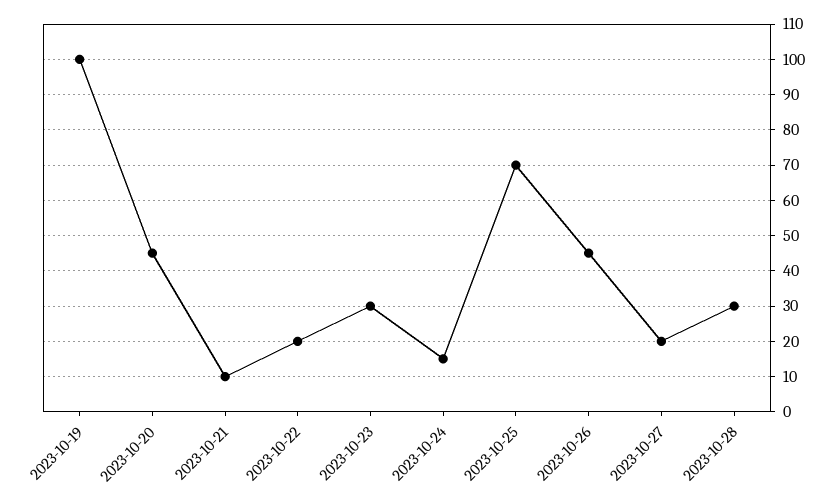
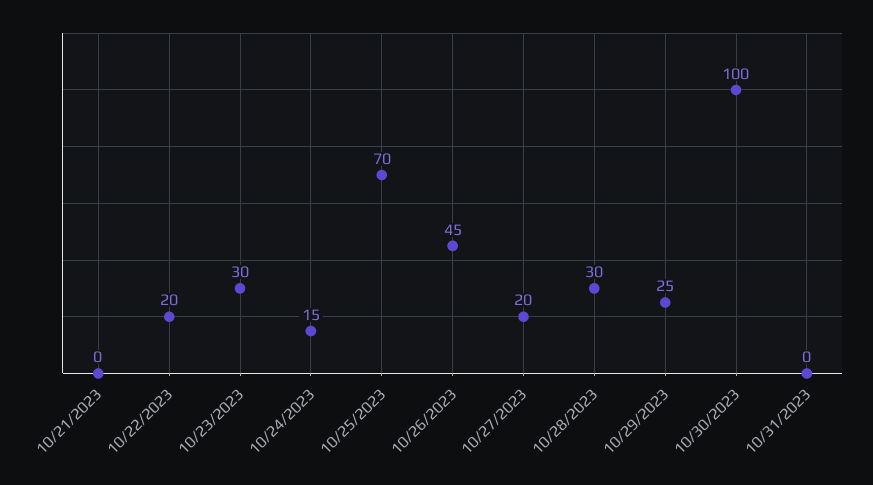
2023-10-19: 100 -> none
2023-10-20: 45 -> none
2023-10-21: 10 -> 0
10/29/2023: none -> 25
10/30/2023: none -> 100
10/31/2023: none -> 0

